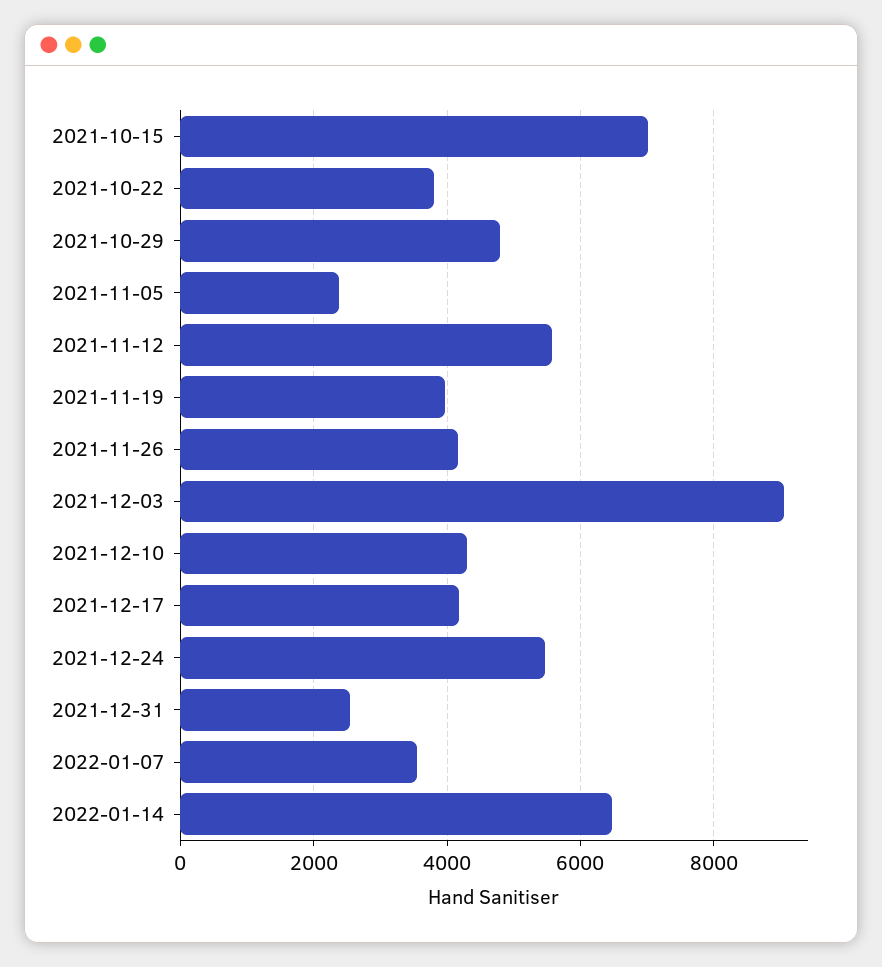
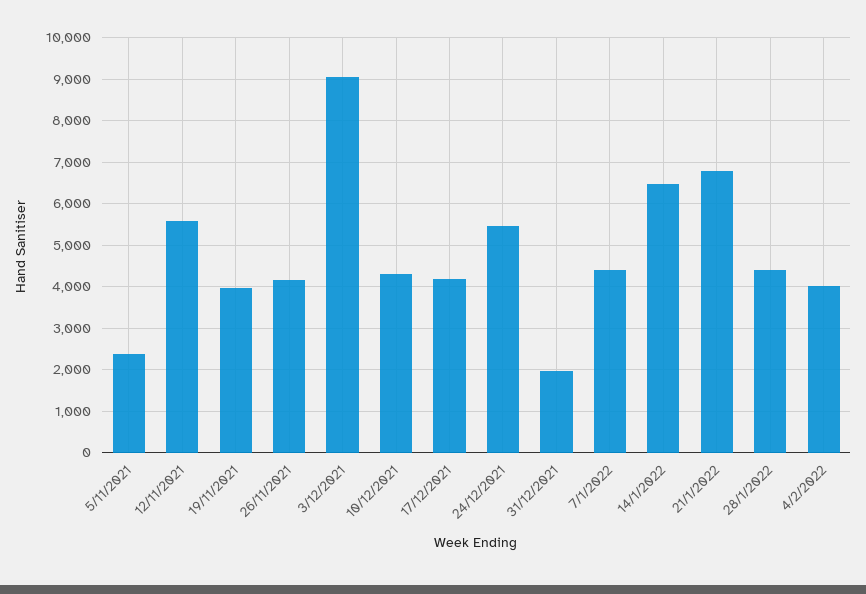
2021-10-15: 7000 -> none
2021-10-22: 3800 -> none
2021-10-29: 4800 -> none
2021-12-31: 2600 -> 2000
2022-01-07: 3600 -> 4400
21/1/2022: none -> 6800
28/1/2022: none -> 4400
4/2/2022: none -> 4000

